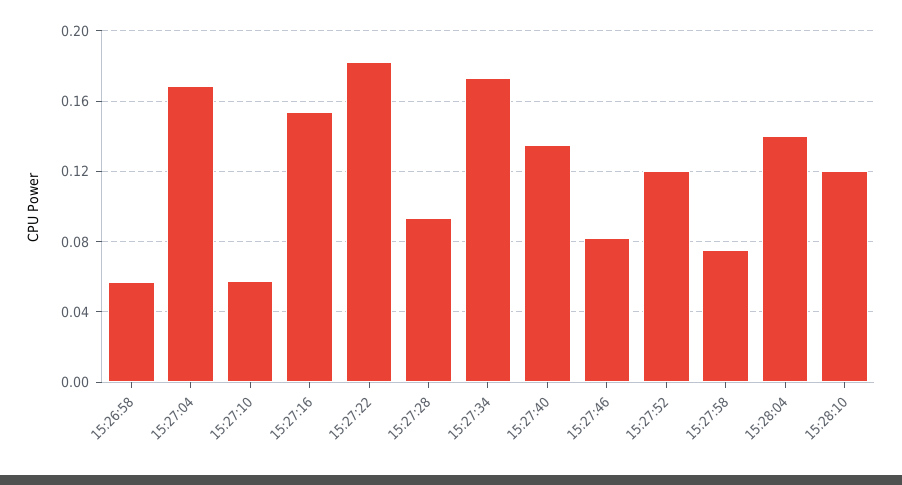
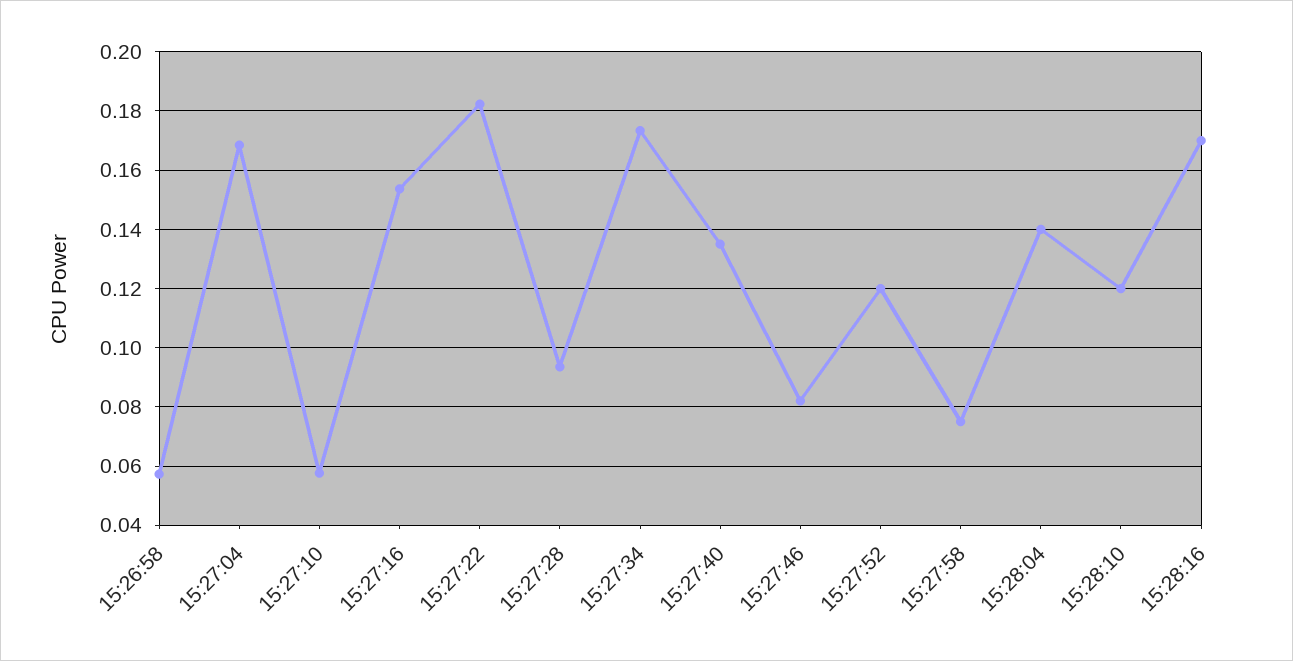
15:28:16: none -> 0.17

